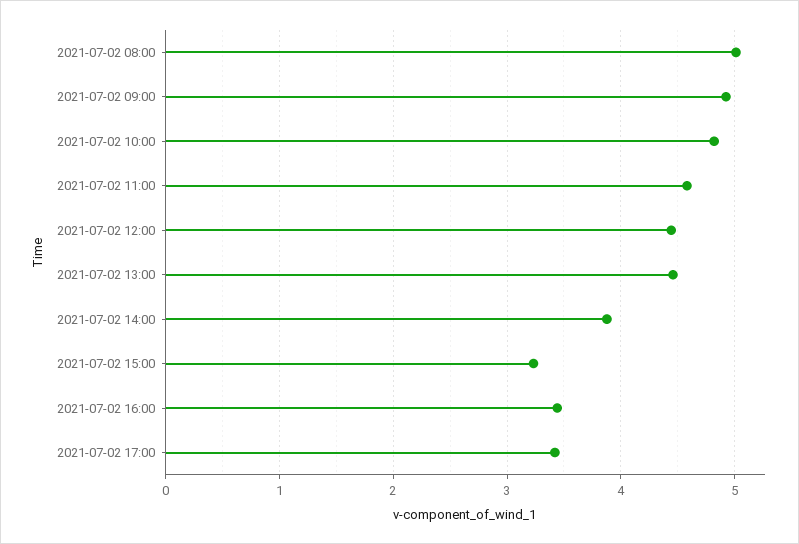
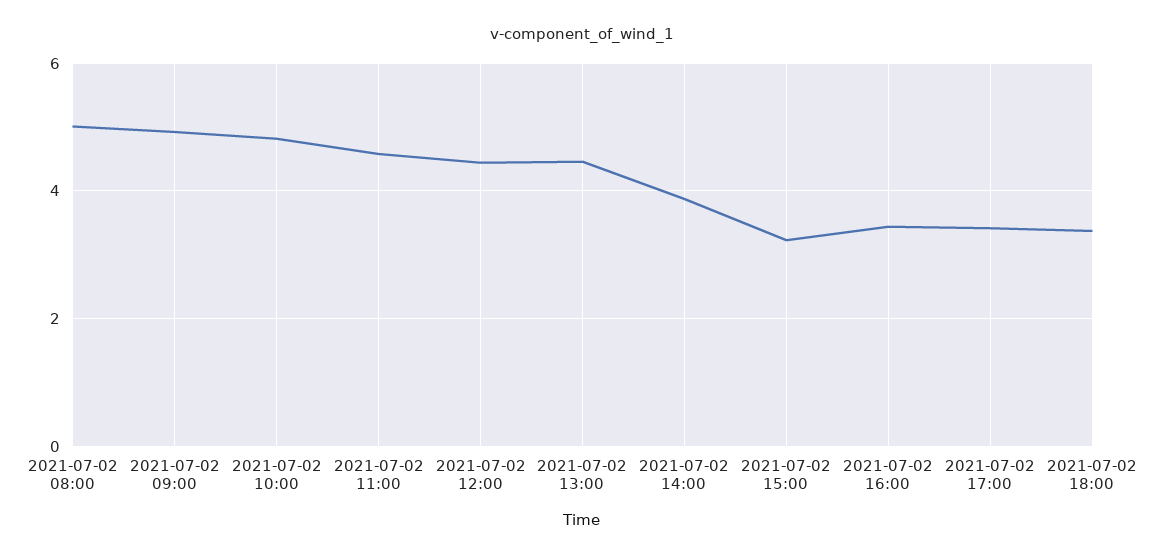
2021-07-02 18:00: none -> 3.4

